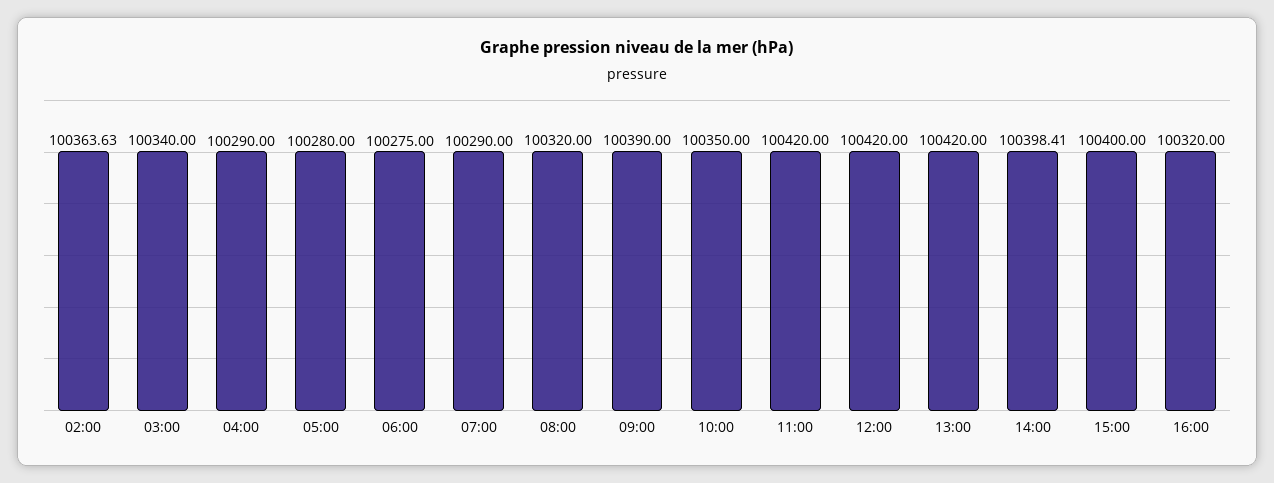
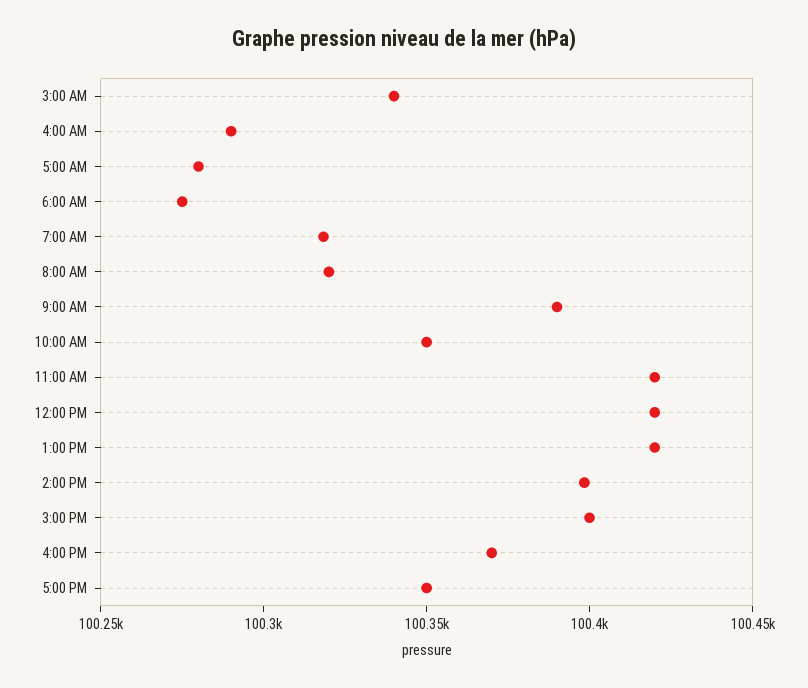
02:00: 100363.63 -> none
07:00: 100290 -> 100320
16:00: 100320 -> 100370
5:00 PM: none -> 100350

